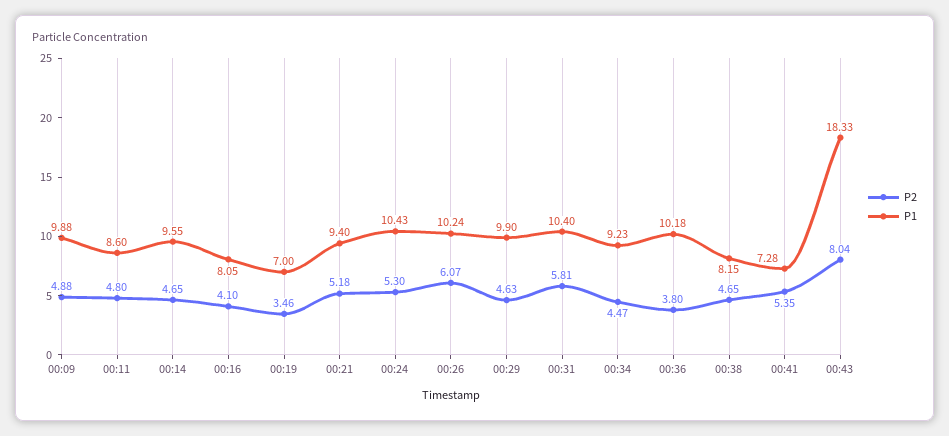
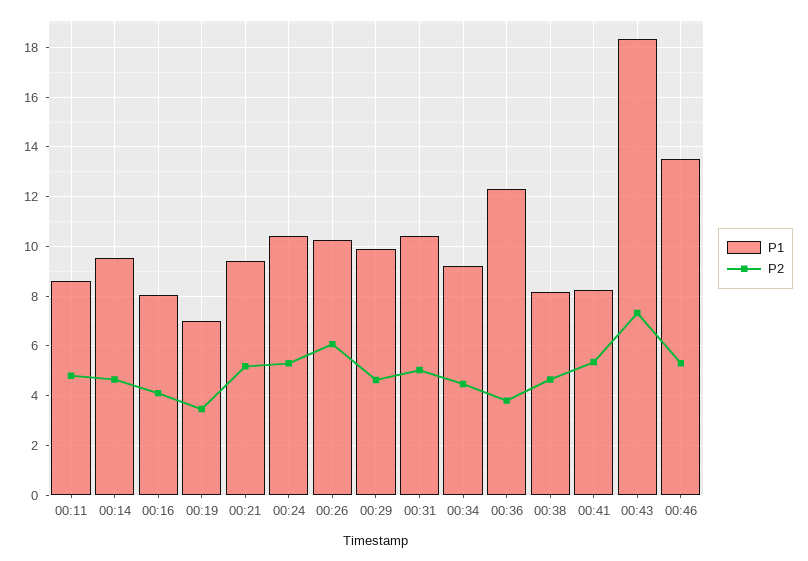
P2, 00:09: 4.88 -> none
P1, 00:09: 9.88 -> none
P2, 00:31: 5.81 -> 5
P1, 00:36: 10.18 -> 12.25
P1, 00:41: 7.28 -> 8.25
P2, 00:43: 8.04 -> 7.25
P1, 00:46: none -> 13.5
P2, 00:46: none -> 5.25

